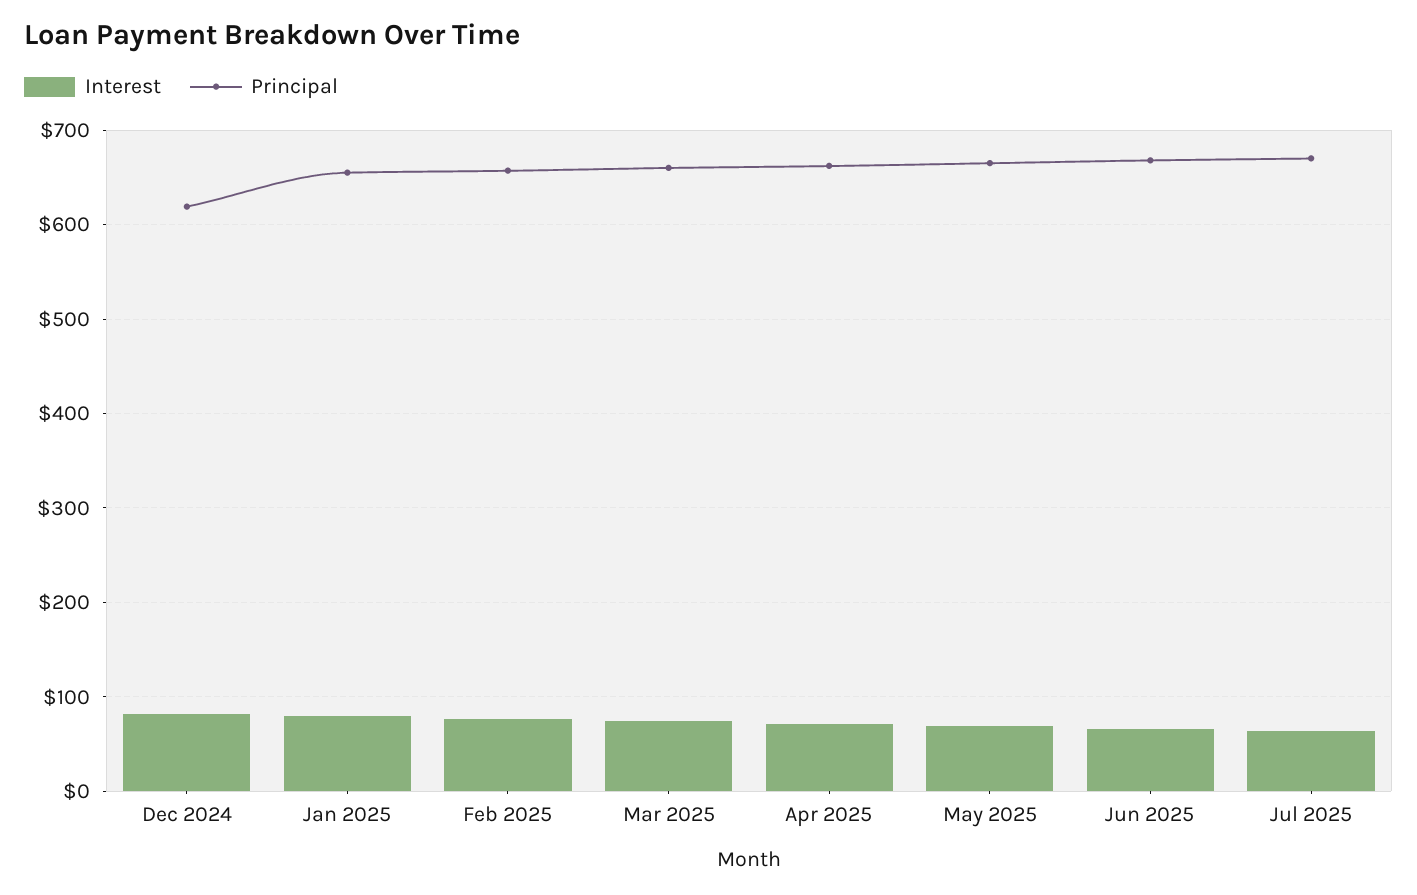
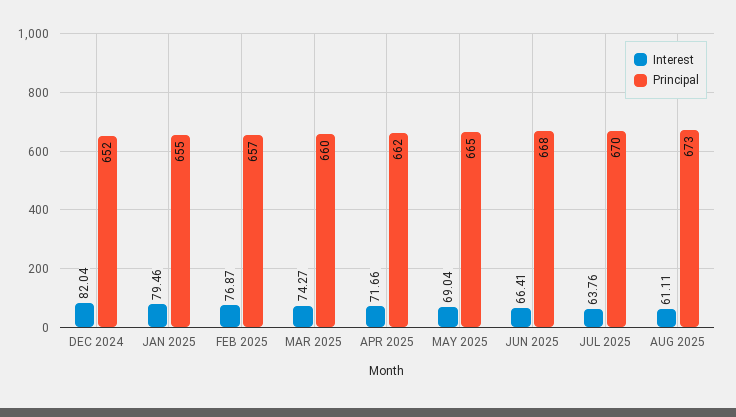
Principal, Dec 2024: 620 -> 652
Interest, AUG 2025: none -> 61.11
Principal, AUG 2025: none -> 673

